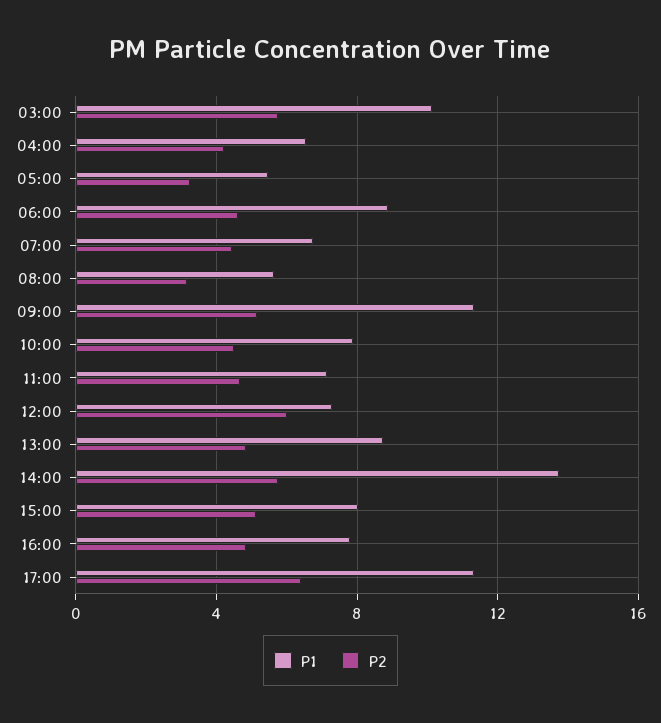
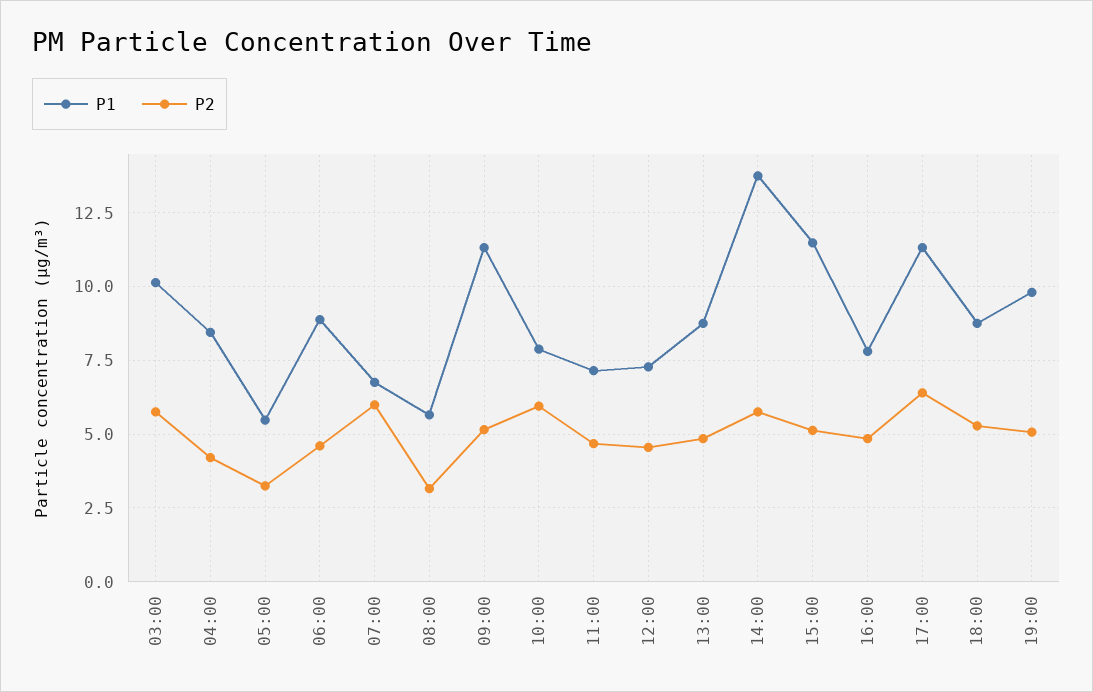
P1, 04:00: 6.5 -> 8.5
P2, 07:00: 4.5 -> 6
P2, 10:00: 4.5 -> 6
P2, 12:00: 6 -> 4.5
P1, 15:00: 8 -> 11.5
P1, 18:00: none -> 8.75
P2, 18:00: none -> 5.25
P1, 19:00: none -> 9.75
P2, 19:00: none -> 5

